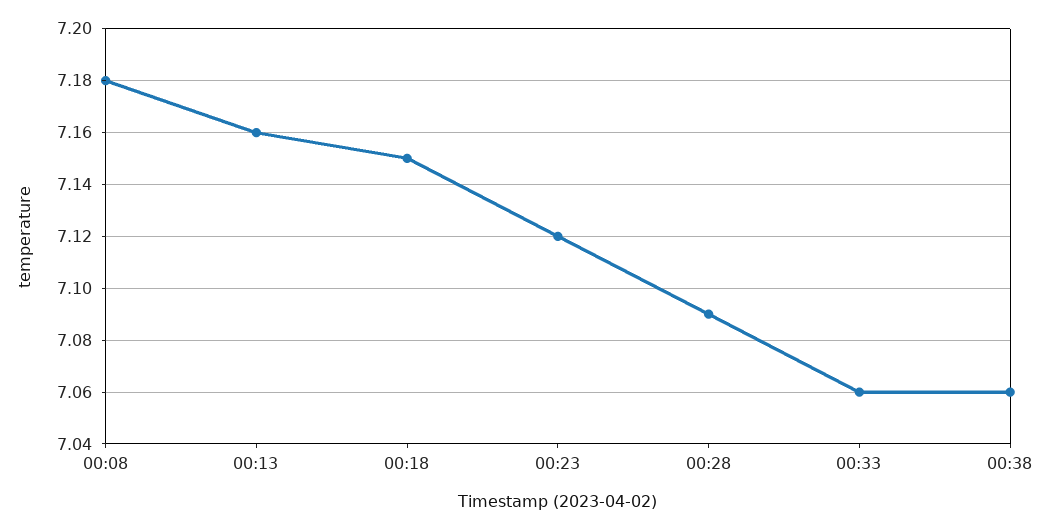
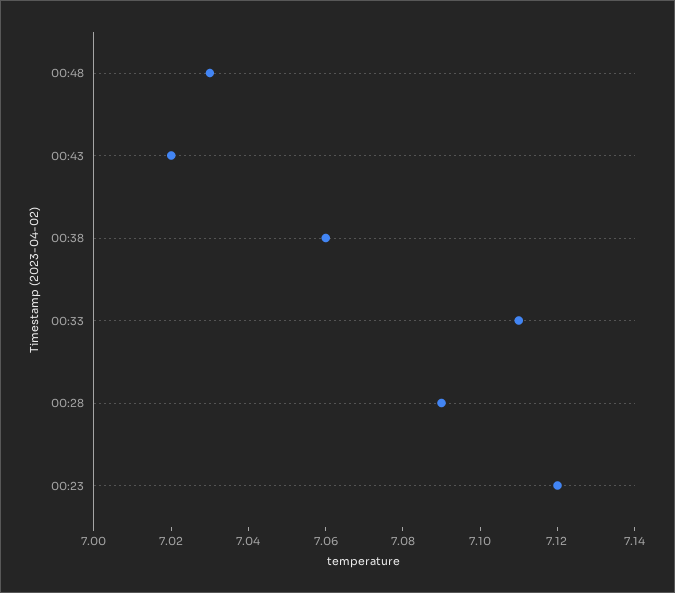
00:08: 7.18 -> none
00:13: 7.16 -> none
00:18: 7.15 -> none
00:33: 7.06 -> 7.11
00:48: none -> 7.03
00:43: none -> 7.02

